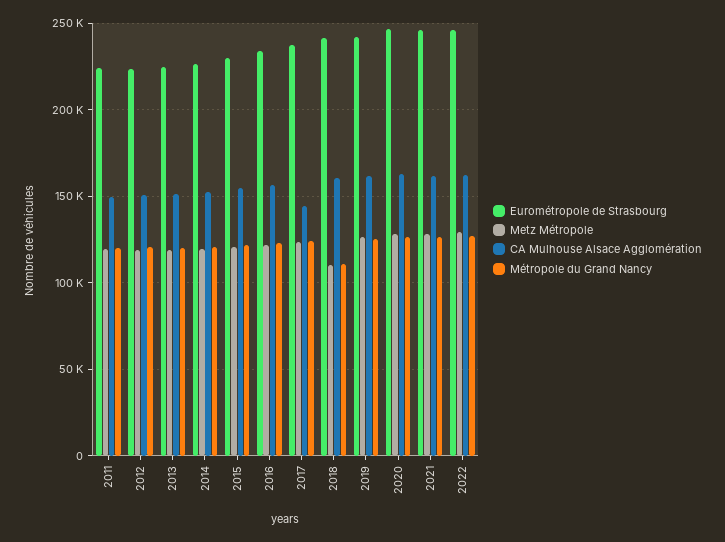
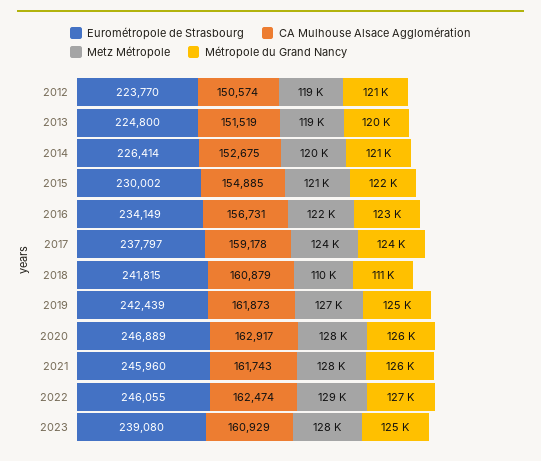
Eurométropole de Strasbourg, 2011: 225000 -> none
Metz Métropole, 2011: 120000 -> none
CA Mulhouse Alsace Agglomération, 2011: 150000 -> none
Métropole du Grand Nancy, 2011: 120000 -> none
CA Mulhouse Alsace Agglomération, 2017: 145000 -> 159178
Eurométropole de Strasbourg, 2023: none -> 239080
CA Mulhouse Alsace Agglomération, 2023: none -> 160929
Metz Métropole, 2023: none -> 128000
Métropole du Grand Nancy, 2023: none -> 125000

